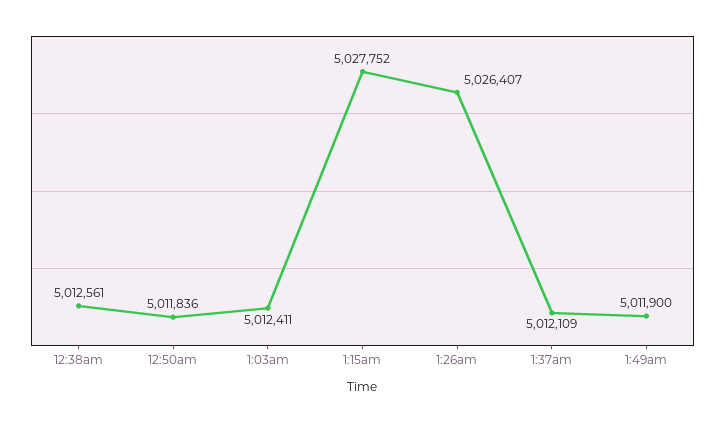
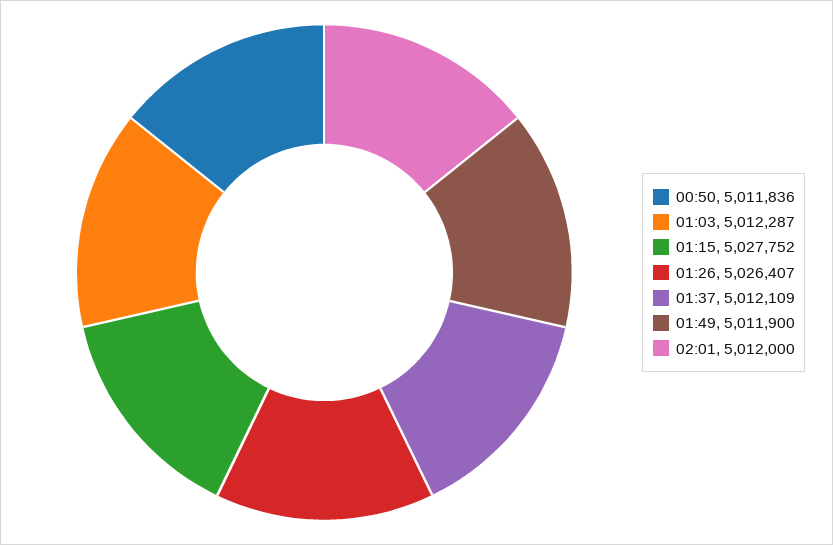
12:38am: 5012561 -> none
1:03am: 5012411 -> 5012287
02:01: none -> 5012000

